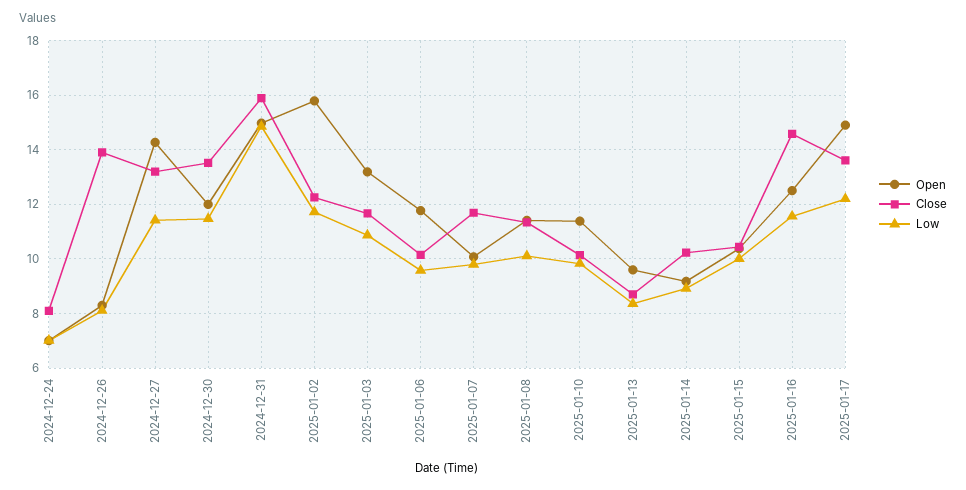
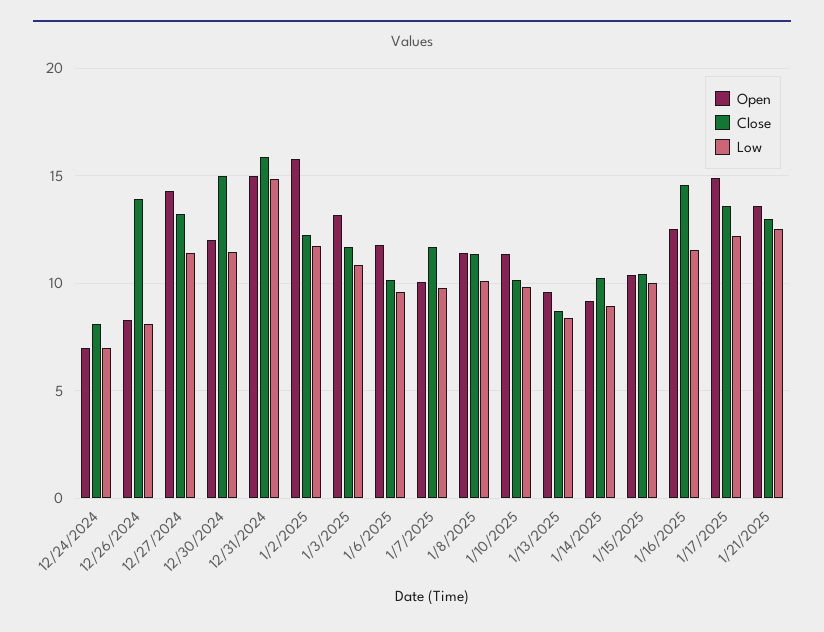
Close, 2024-12-30: 13.5 -> 15
Open, 1/21/2025: none -> 13.5
Close, 1/21/2025: none -> 13
Low, 1/21/2025: none -> 12.5

